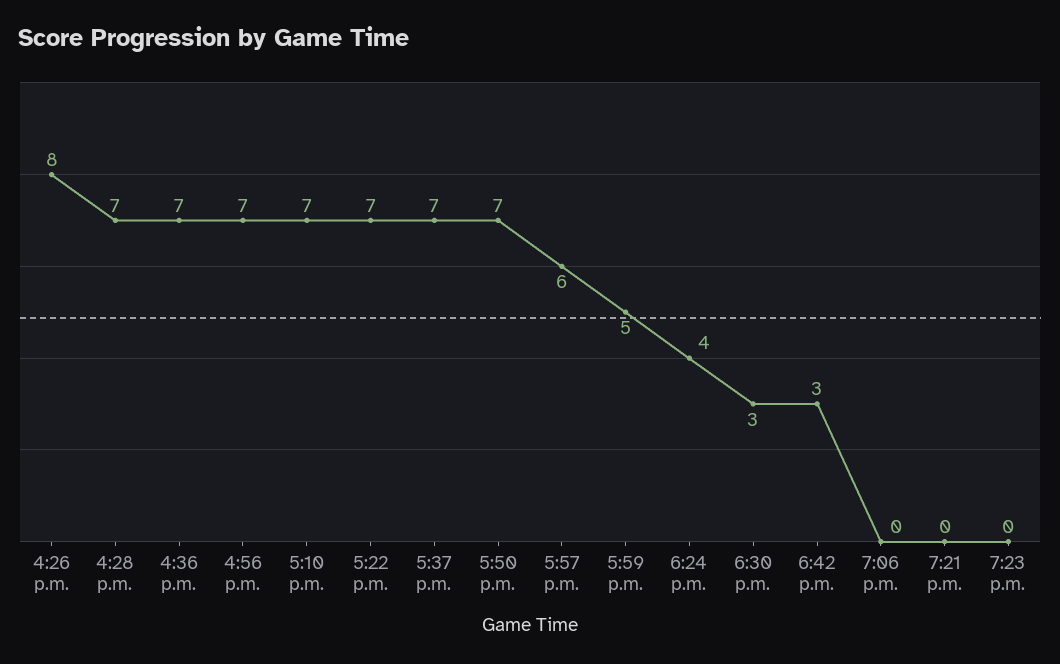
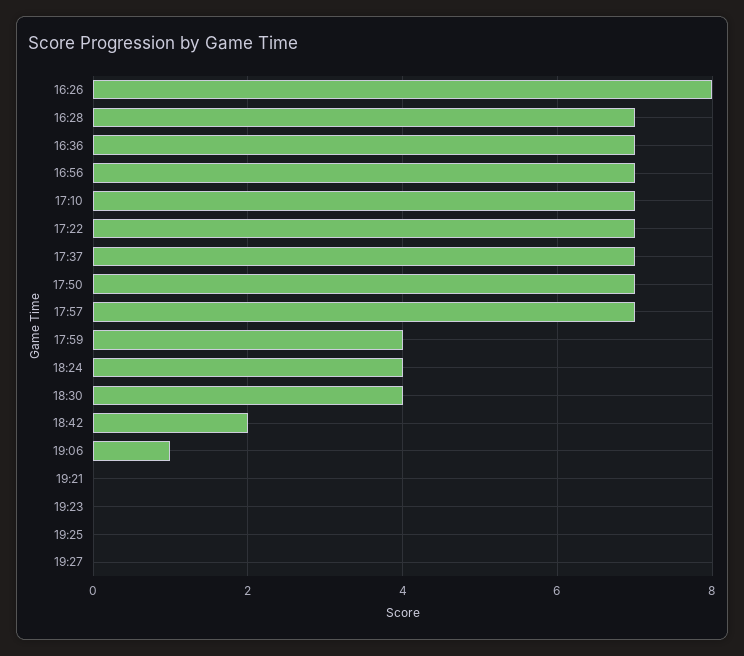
5:57 p.m.: 6 -> 7
5:59 p.m.: 5 -> 4
6:30 p.m.: 3 -> 4
6:42 p.m.: 3 -> 2
7:06 p.m.: 0 -> 1
19:25: none -> 0
19:27: none -> 0

